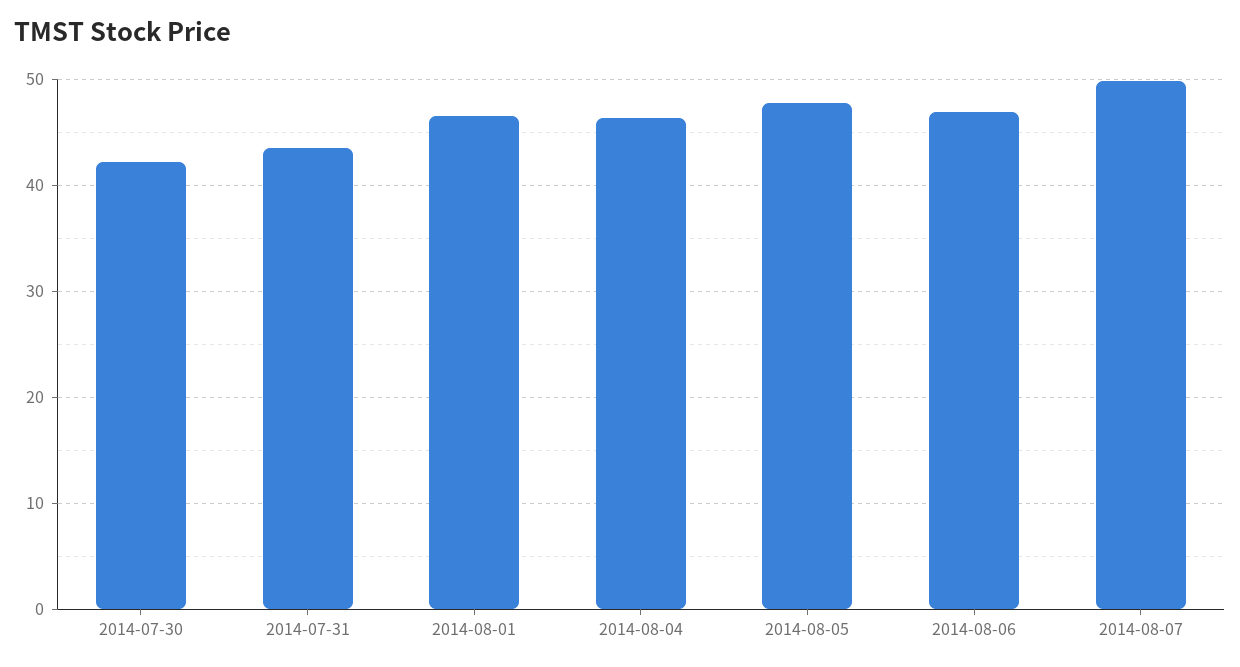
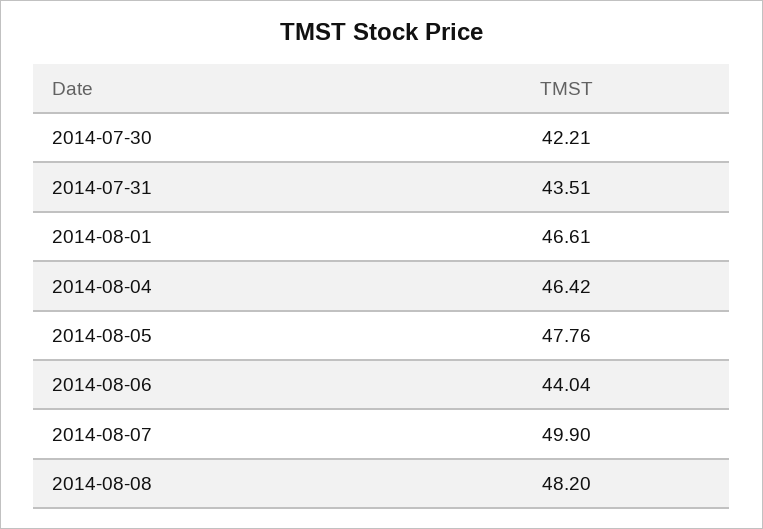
2014-08-06: 47 -> 44.04
2014-08-08: none -> 48.2

